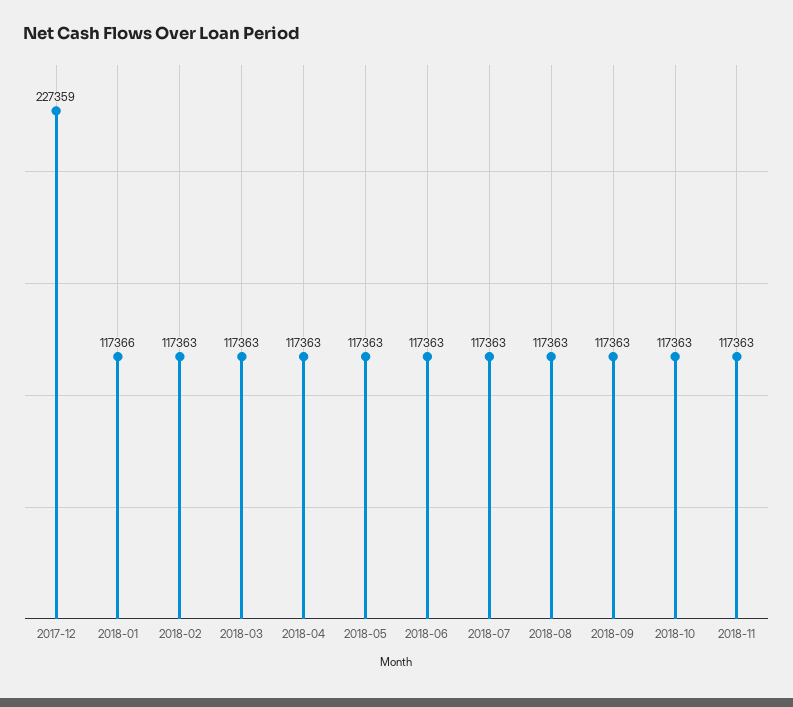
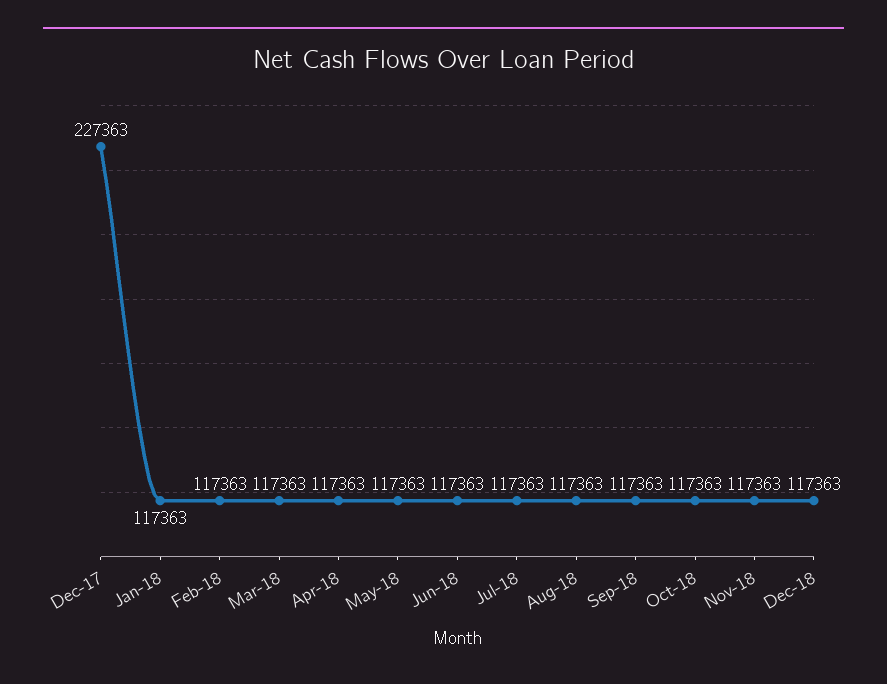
2017-12: 227359 -> 227363
2018-01: 117366 -> 117363
Dec-18: none -> 117363

